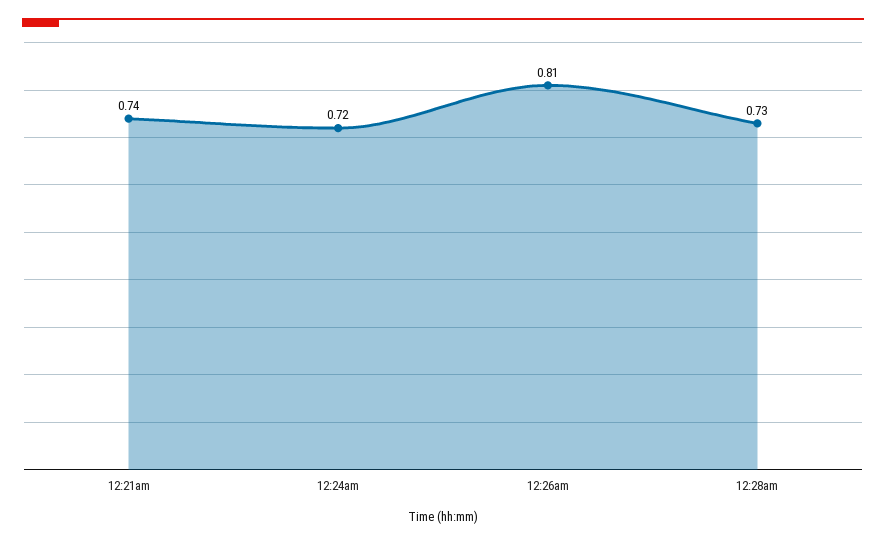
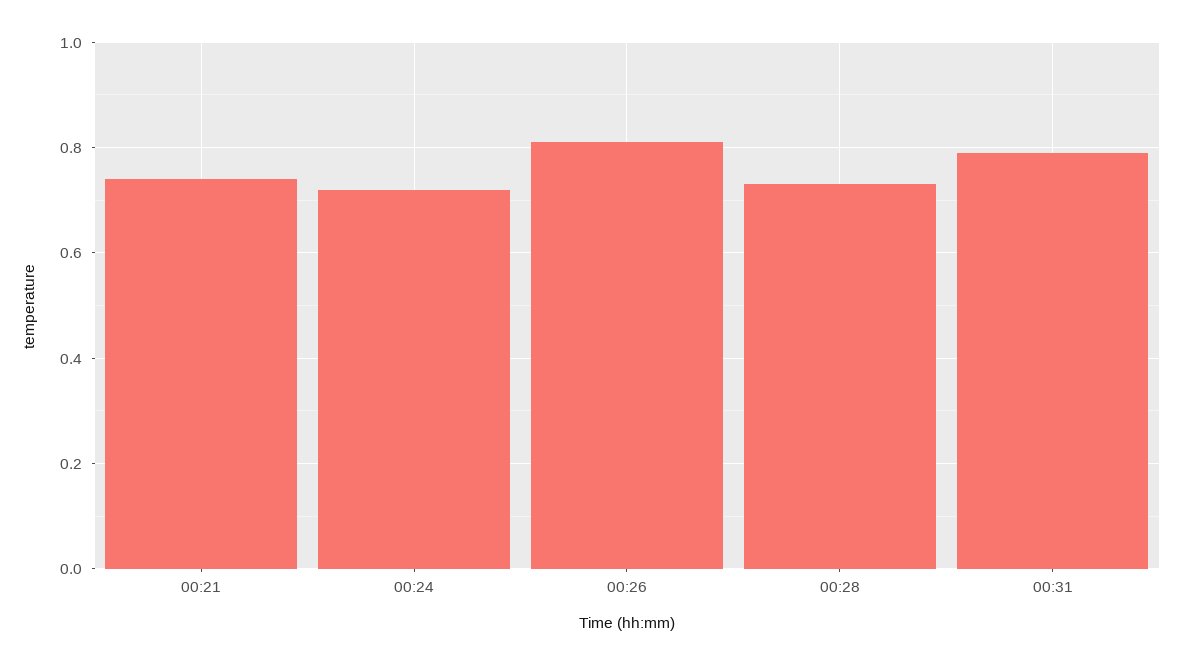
00:31: none -> 0.8

